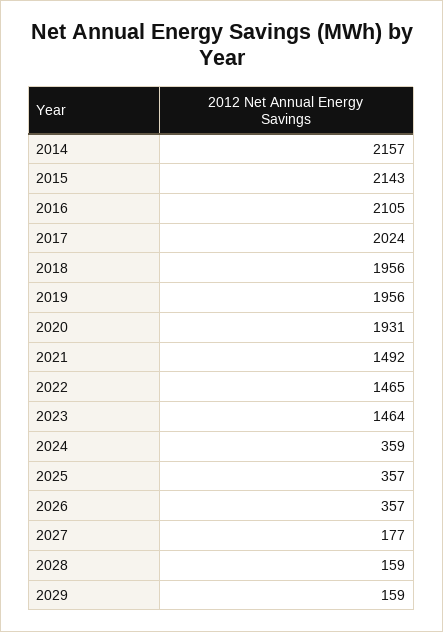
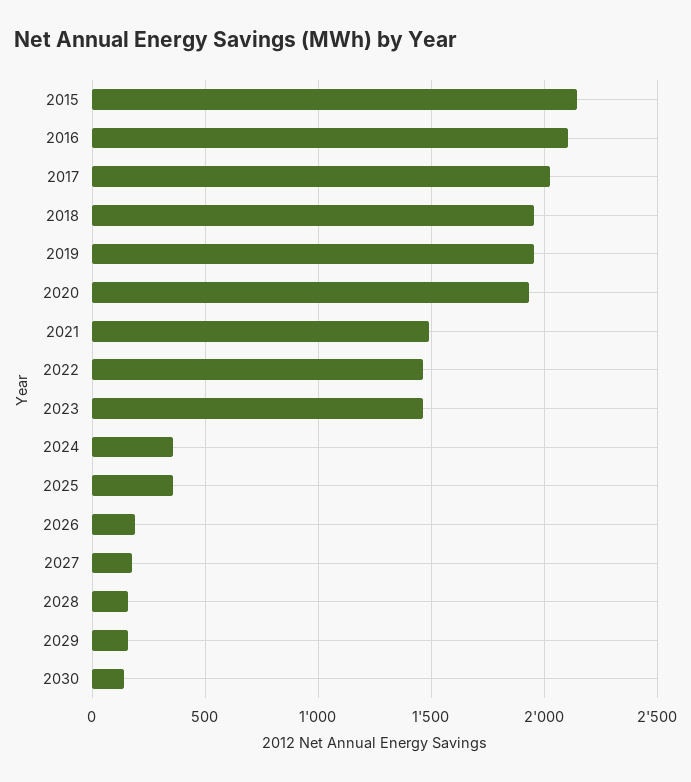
2014: 2157 -> none
2026: 357 -> 200
2030: none -> 150

